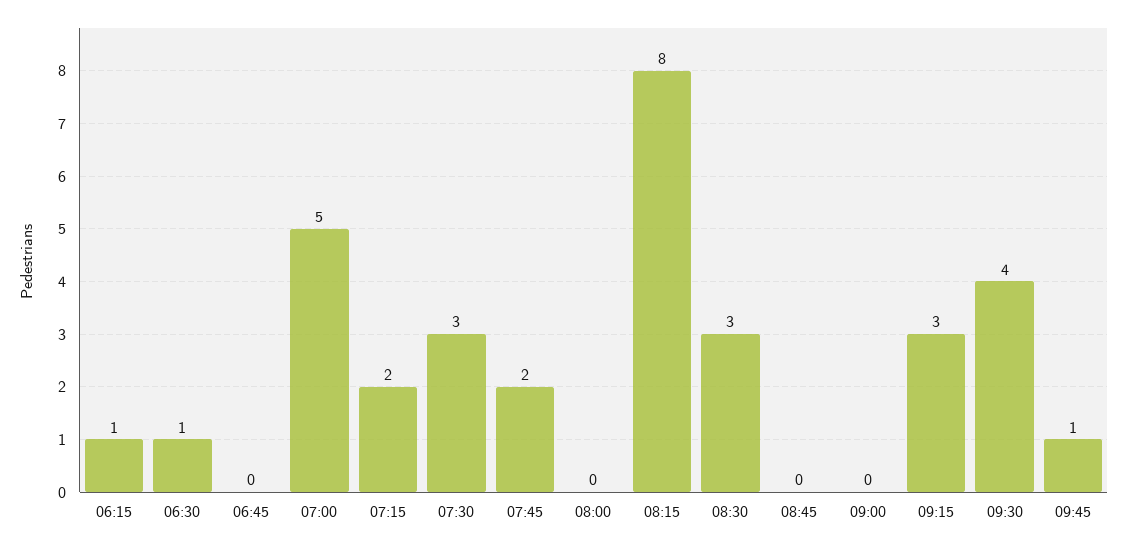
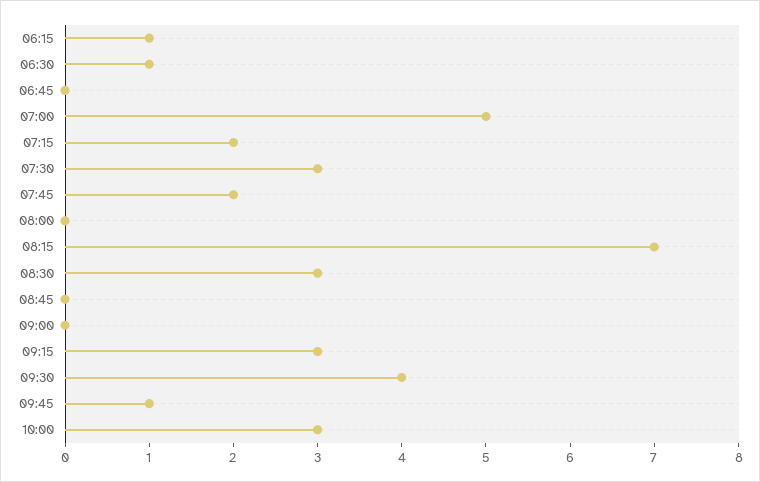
08:15: 8 -> 7
10:00: none -> 3

